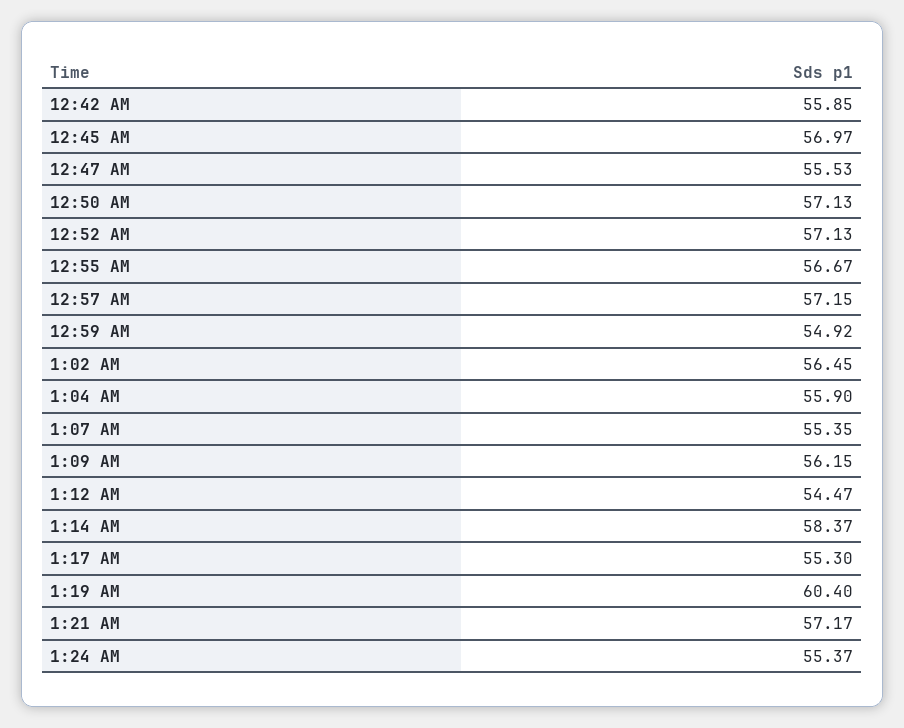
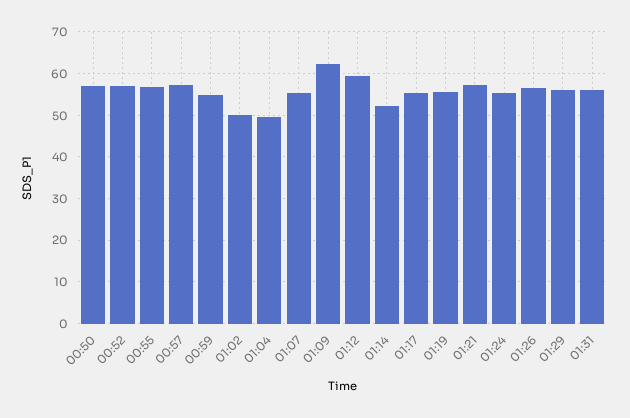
12:42 AM: 55.85 -> none
12:45 AM: 56.97 -> none
12:47 AM: 55.53 -> none
1:02 AM: 56.45 -> 50
1:04 AM: 55.9 -> 50
1:09 AM: 56.15 -> 62
1:12 AM: 54.47 -> 60
1:14 AM: 58.37 -> 52
1:19 AM: 60.4 -> 56
01:26: none -> 56
01:29: none -> 56
01:31: none -> 56

